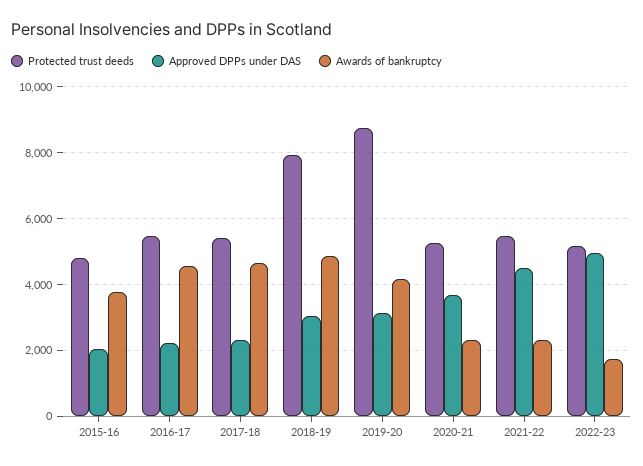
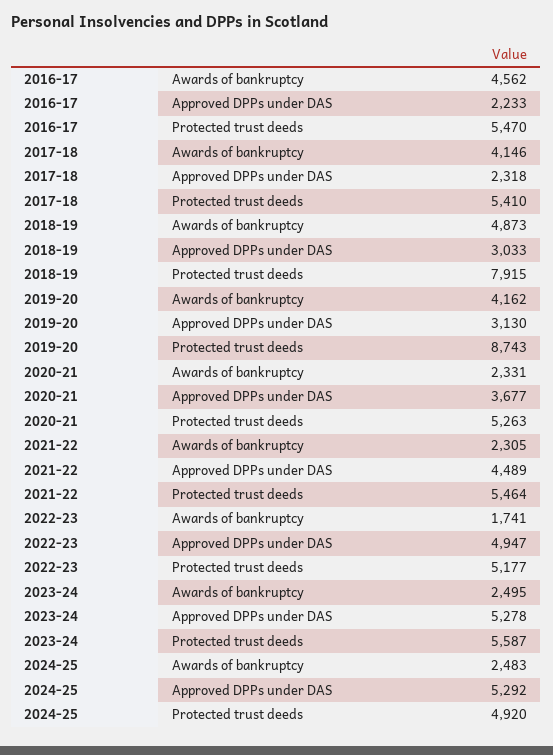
Protected trust deeds, 2015-16: 4800 -> none
Approved DPPs under DAS, 2015-16: 2000 -> none
Awards of bankruptcy, 2015-16: 3800 -> none
Awards of bankruptcy, 2017-18: 4600 -> 4146
Awards of bankruptcy, 2023-24: none -> 2495
Approved DPPs under DAS, 2023-24: none -> 5278
Protected trust deeds, 2023-24: none -> 5587
Awards of bankruptcy, 2024-25: none -> 2483
Approved DPPs under DAS, 2024-25: none -> 5292
Protected trust deeds, 2024-25: none -> 4920

